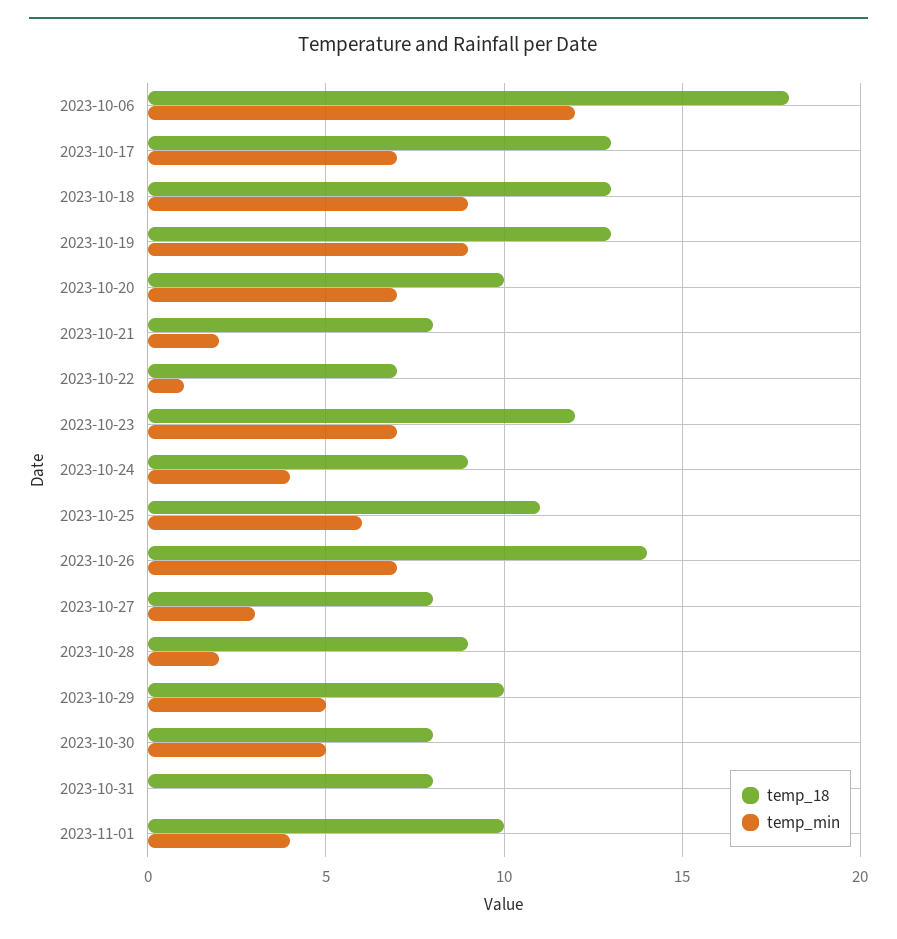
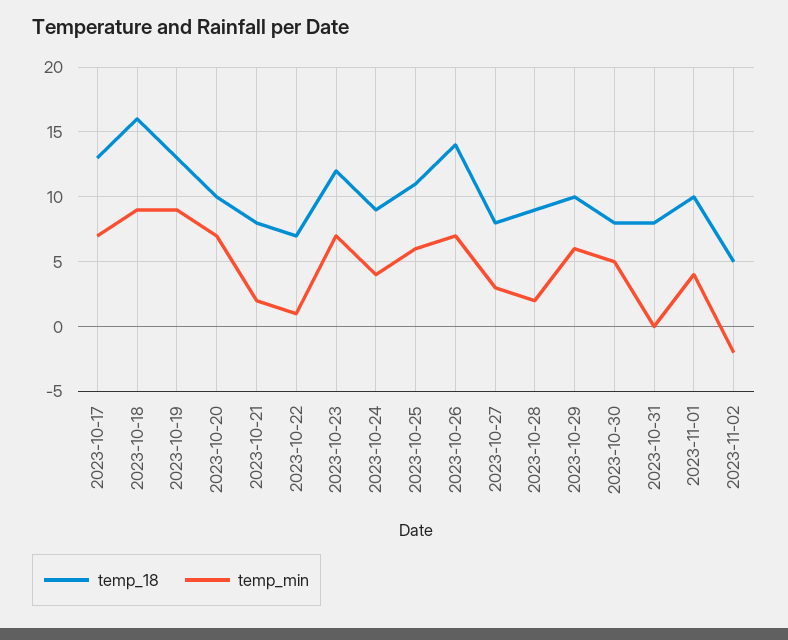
temp_18, 2023-10-06: 18 -> none
temp_min, 2023-10-06: 12 -> none
temp_18, 2023-10-18: 13 -> 16
temp_min, 2023-10-29: 5 -> 6
temp_18, 2023-11-02: none -> 5
temp_min, 2023-11-02: none -> -2

